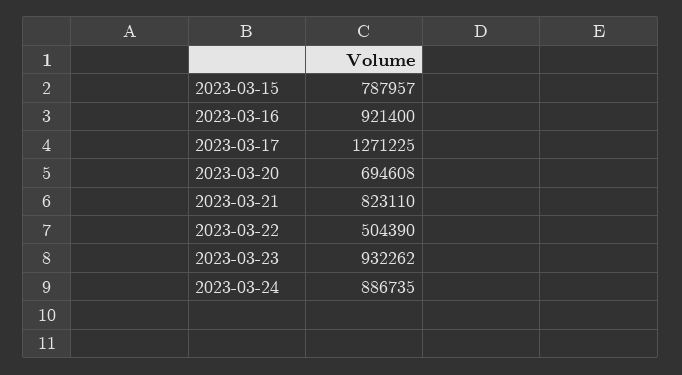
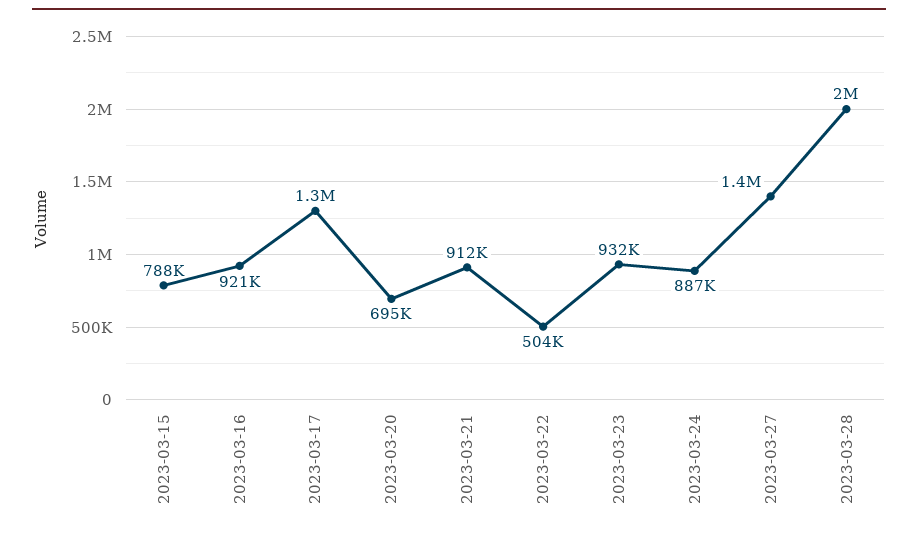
2023-03-21: 823110 -> 912000
2023-03-27: none -> 1400000
2023-03-28: none -> 2000000

